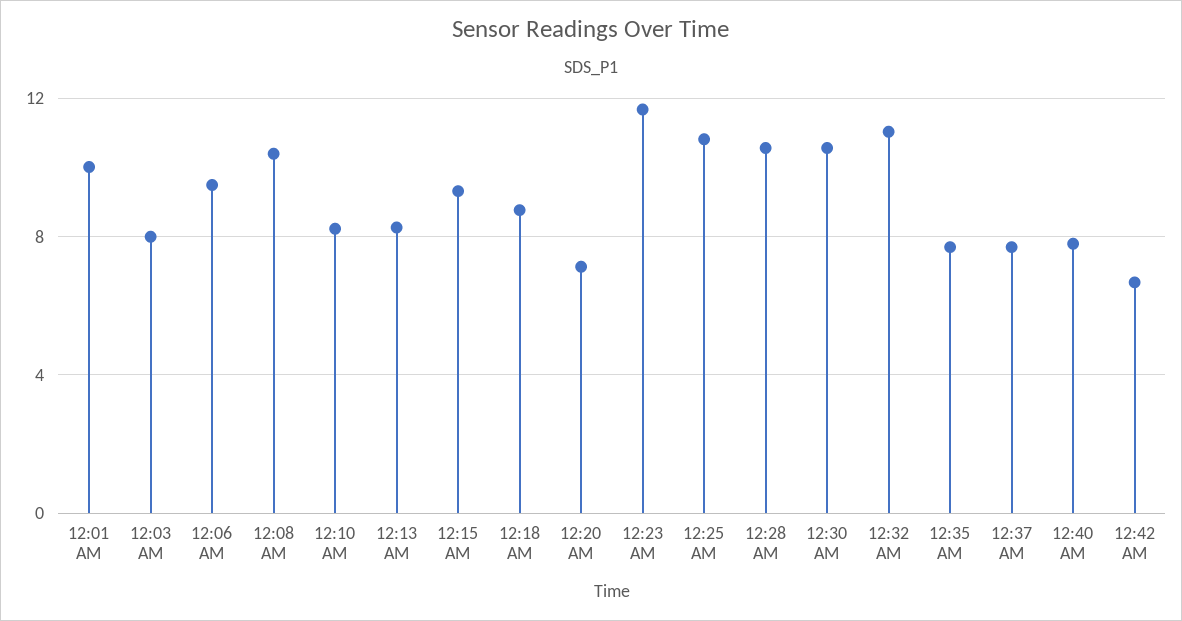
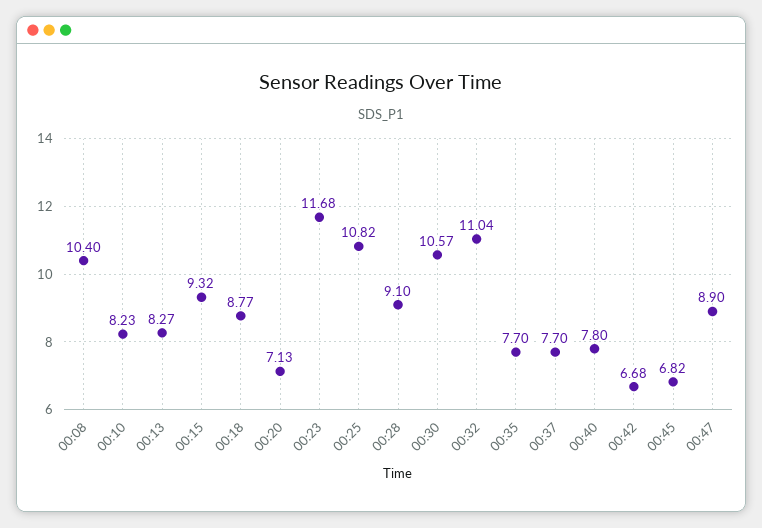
12:01 AM: 10 -> none
12:03 AM: 8 -> none
12:06 AM: 9.5 -> none
12:28 AM: 10.5 -> 9.1
00:45: none -> 6.82
00:47: none -> 8.9

